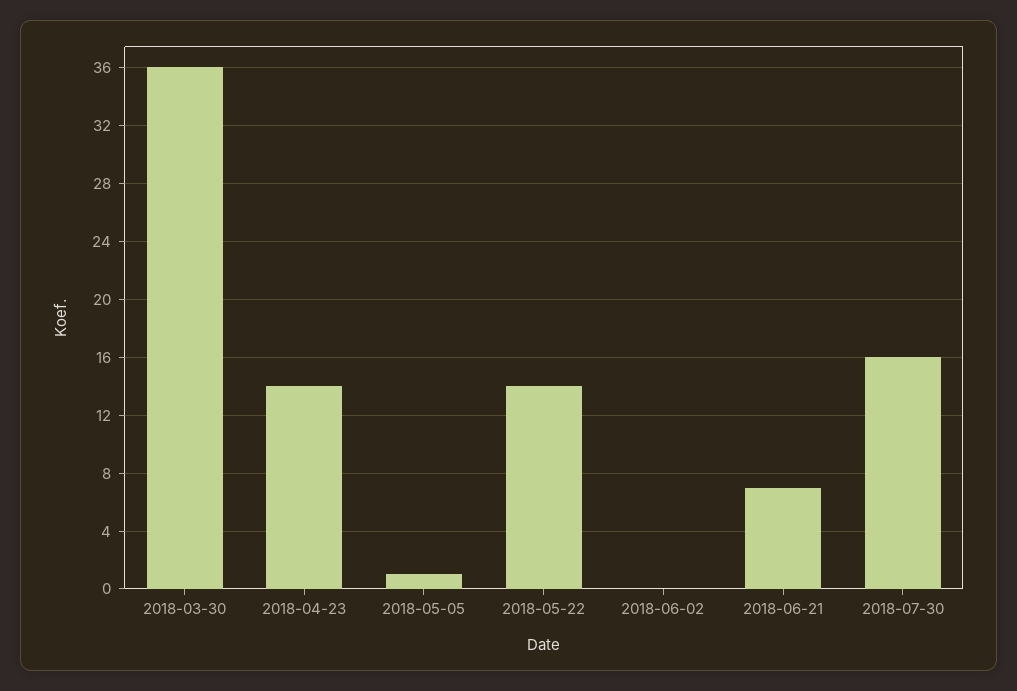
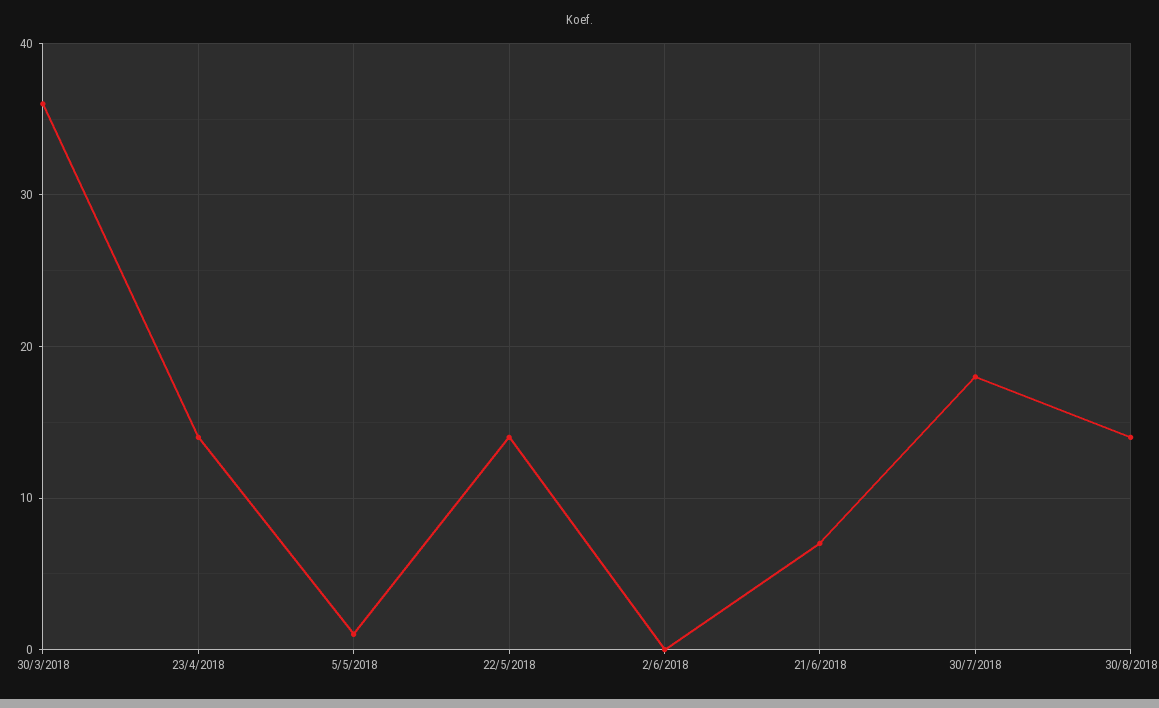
2018-07-30: 16 -> 18
30/8/2018: none -> 14

